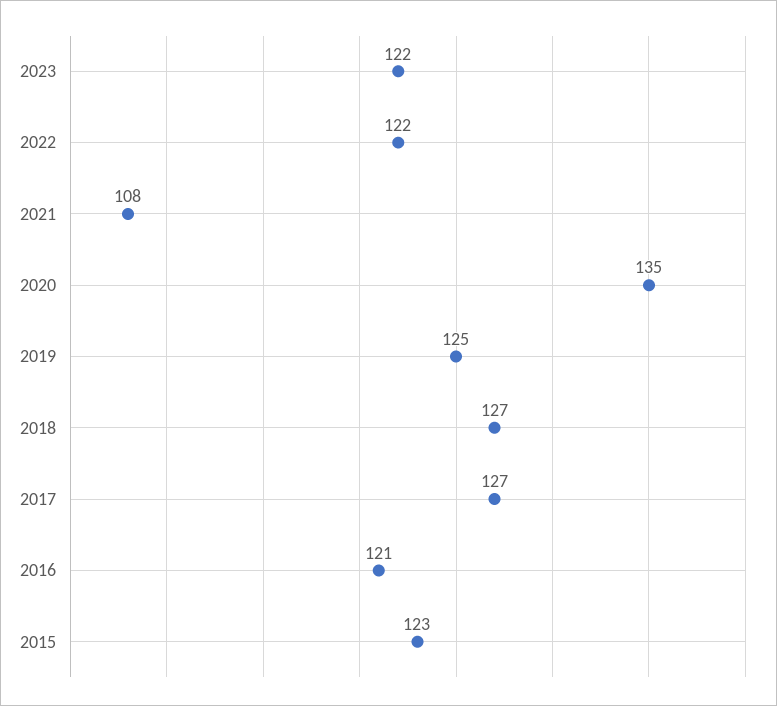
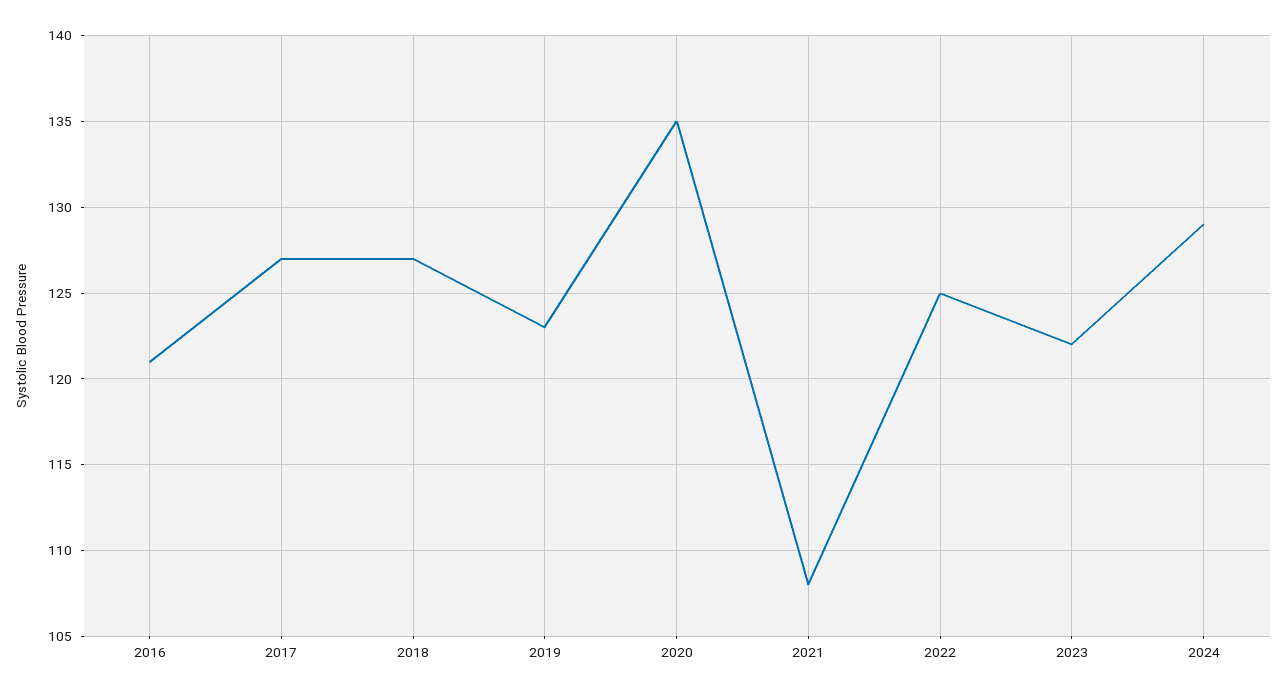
2022: 122 -> 125
2019: 125 -> 123
2015: 123 -> none
2024: none -> 129

